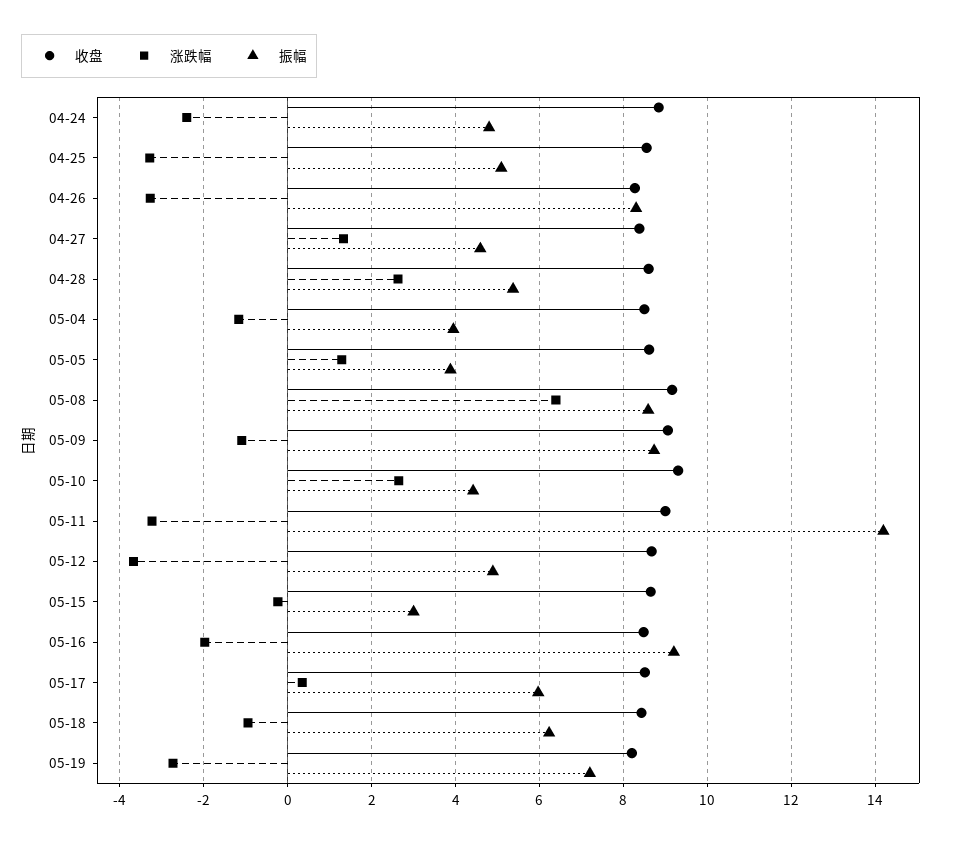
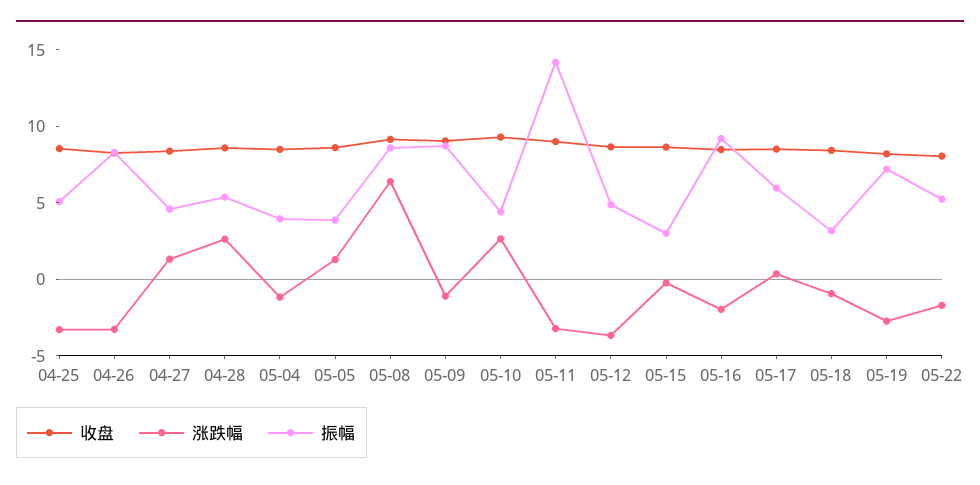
收盘, 04-24: 8.8 -> none
涨跌幅, 04-24: -2.4 -> none
振幅, 04-24: 4.8 -> none
振幅, 05-18: 6.2 -> 3
收盘, 05-22: none -> 8
涨跌幅, 05-22: none -> -2
振幅, 05-22: none -> 5

